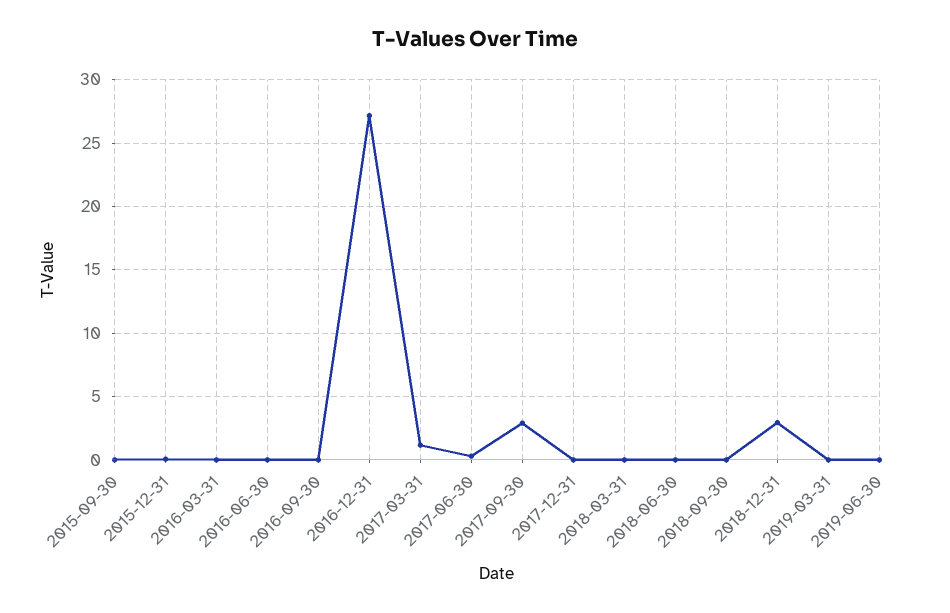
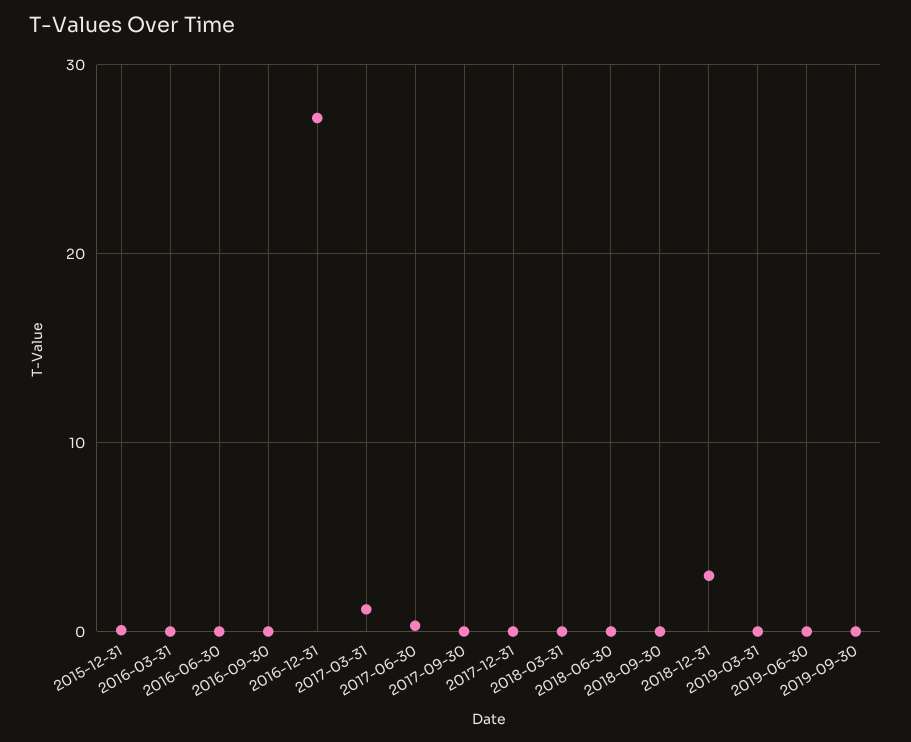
2015-09-30: 0 -> none
2017-09-30: 3 -> 0
2019-09-30: none -> 0

